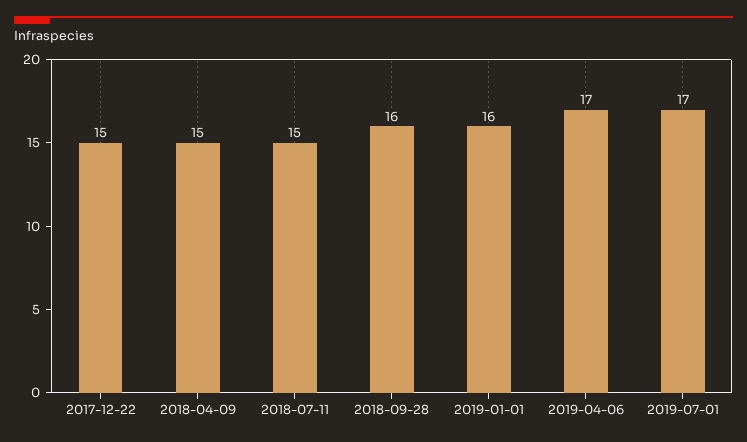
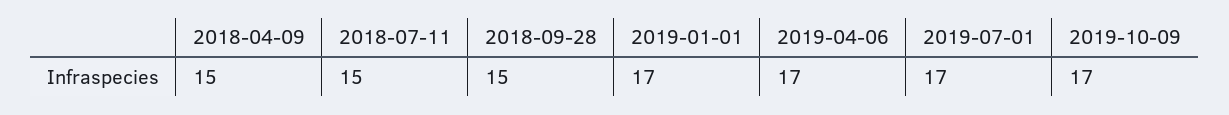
2017-12-22: 15 -> none
2018-09-28: 16 -> 15
2019-01-01: 16 -> 17
2019-10-09: none -> 17

